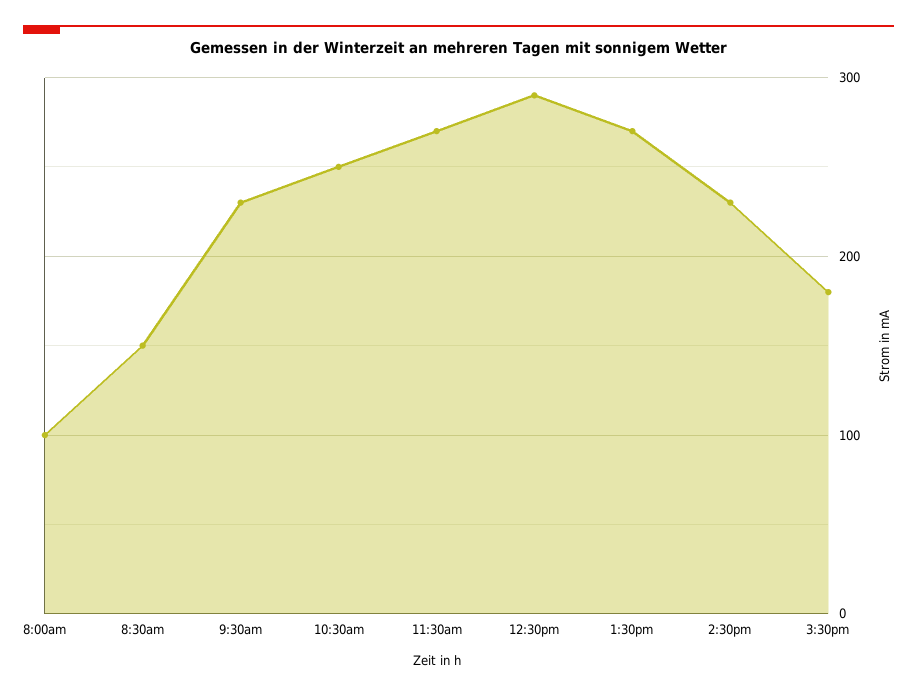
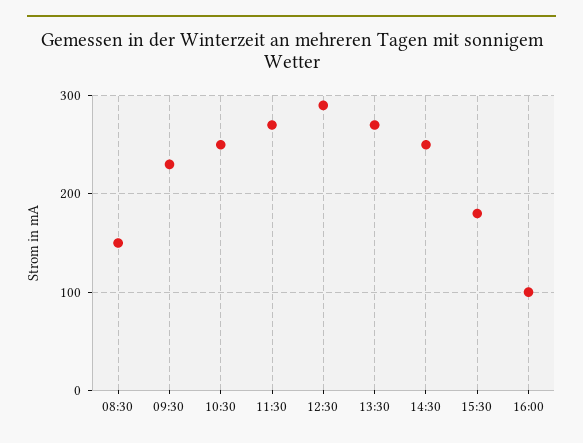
8:00am: 100 -> none
2:30pm: 230 -> 250
16:00: none -> 100

